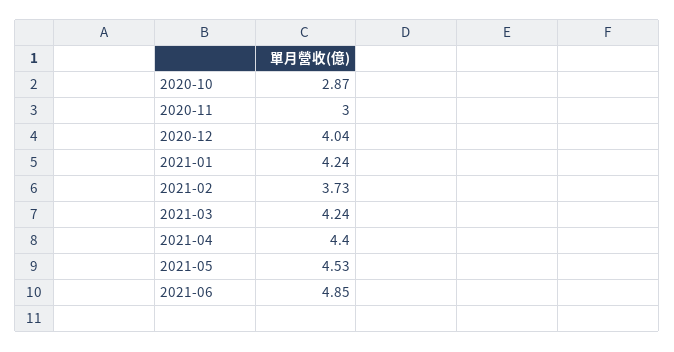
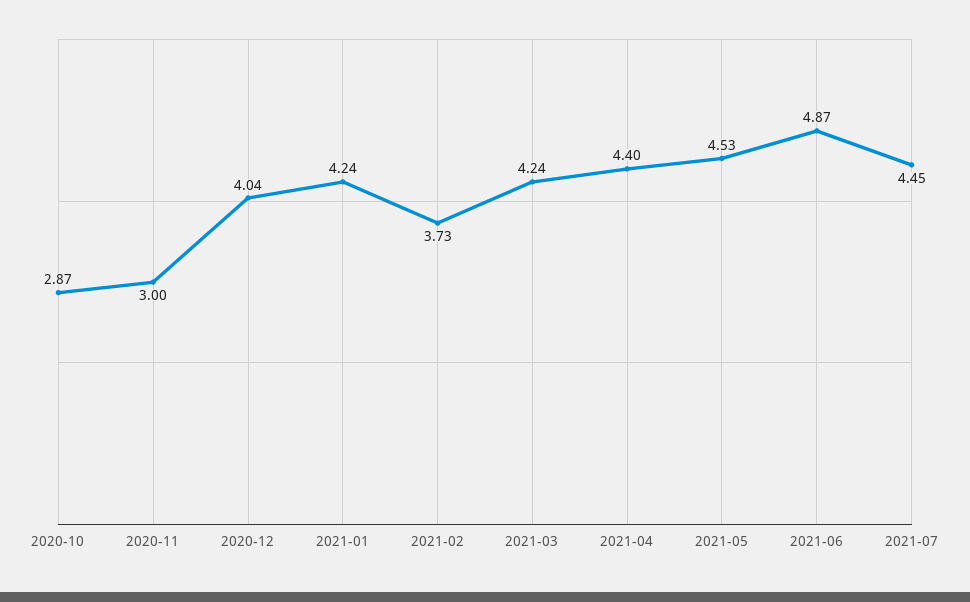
2021-06: 4.85 -> 4.87
2021-07: none -> 4.45

